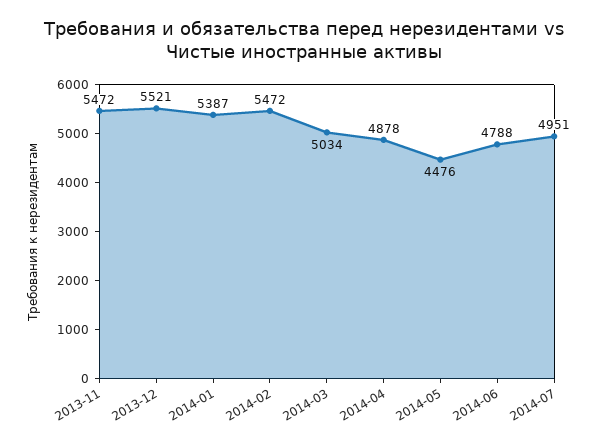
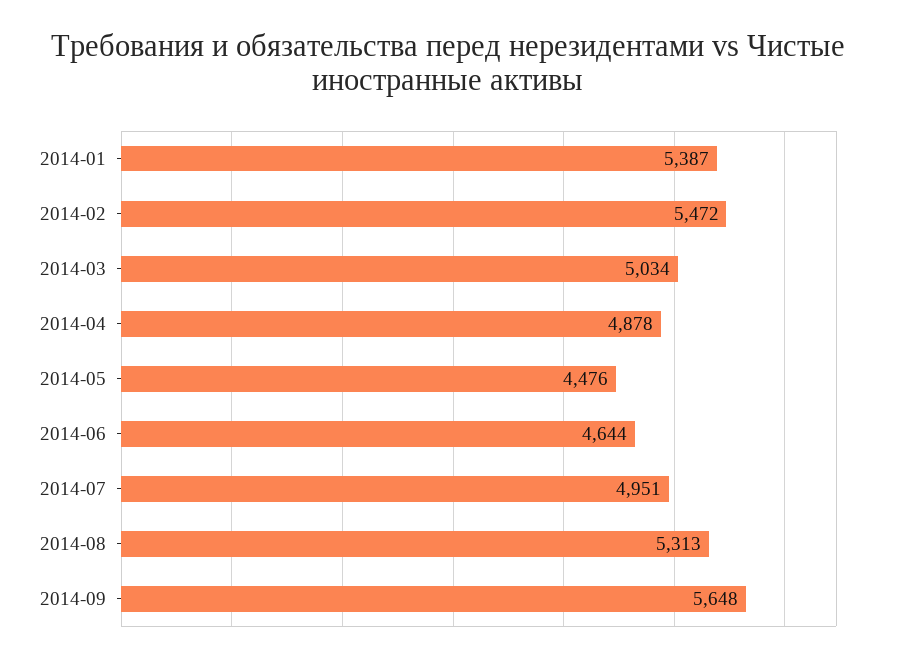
2013-11: 5472 -> none
2013-12: 5521 -> none
2014-06: 4788 -> 4644
2014-08: none -> 5313
2014-09: none -> 5648

